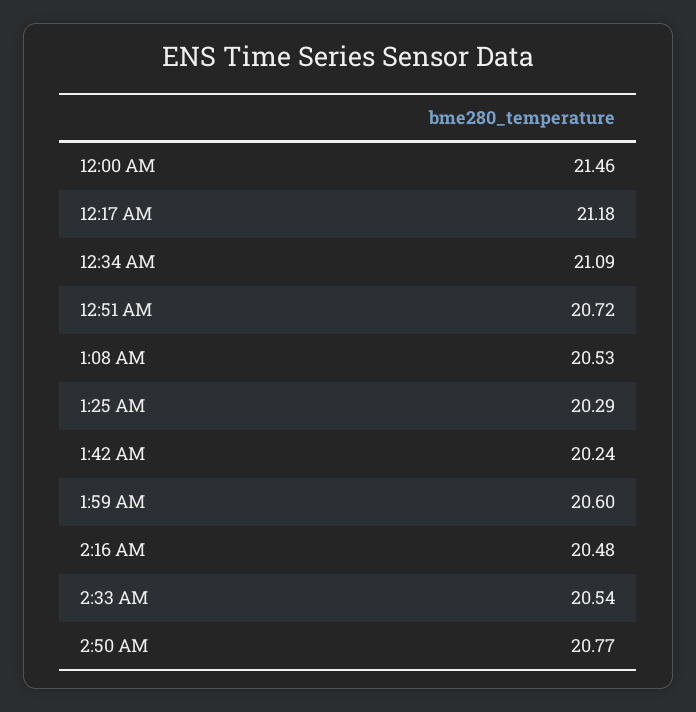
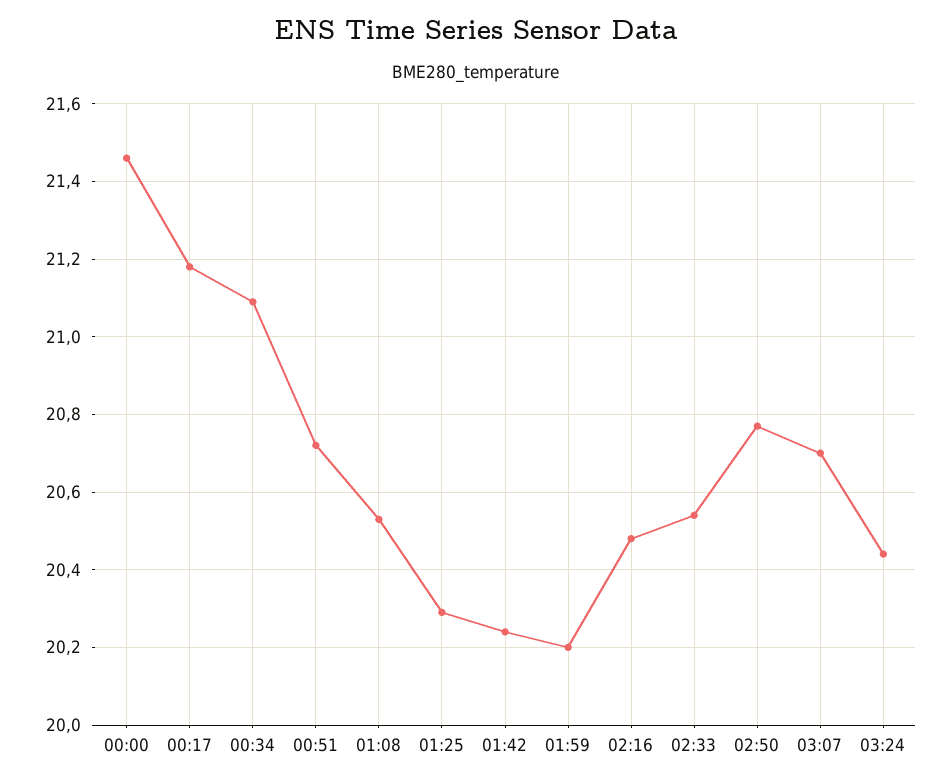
1:59 AM: 20.6 -> 20.2
03:07: none -> 20.7
03:24: none -> 20.45

